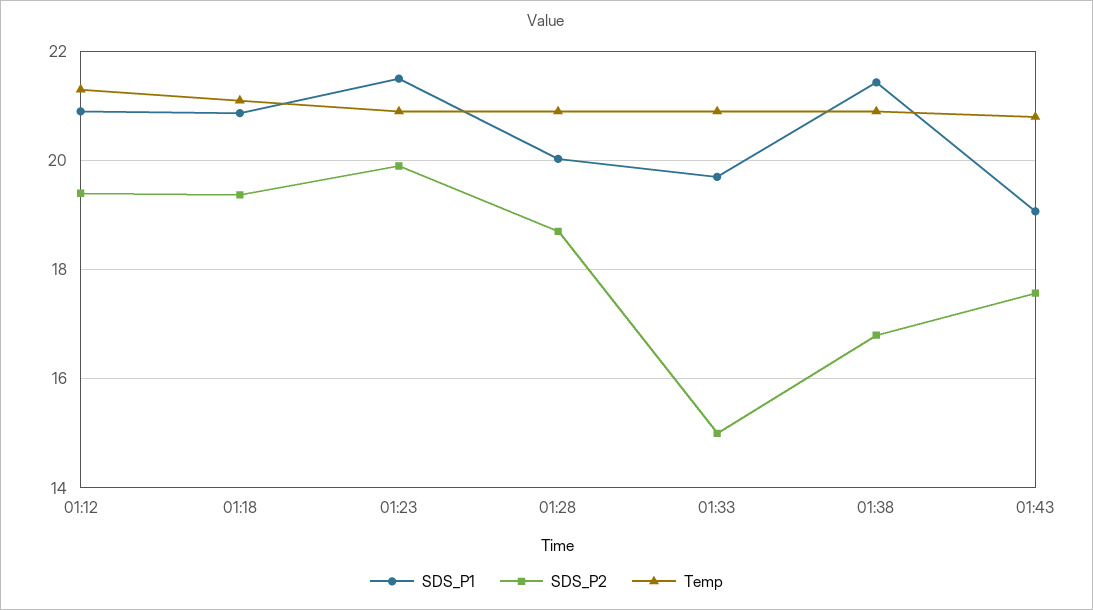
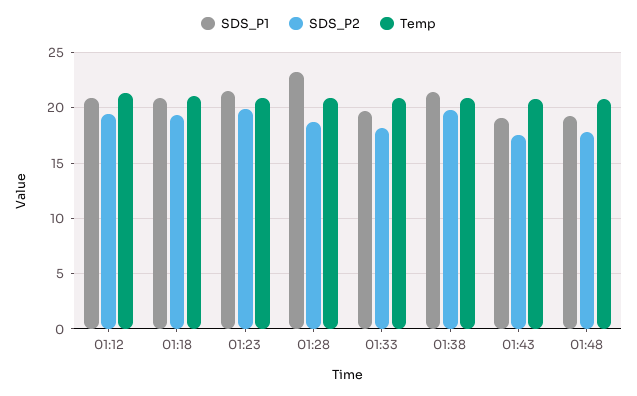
SDS_P1, 01:28: 20 -> 23
SDS_P2, 01:33: 15 -> 18
SDS_P2, 01:38: 16.8 -> 20
SDS_P1, 01:48: none -> 19
SDS_P2, 01:48: none -> 18
Temp, 01:48: none -> 21

